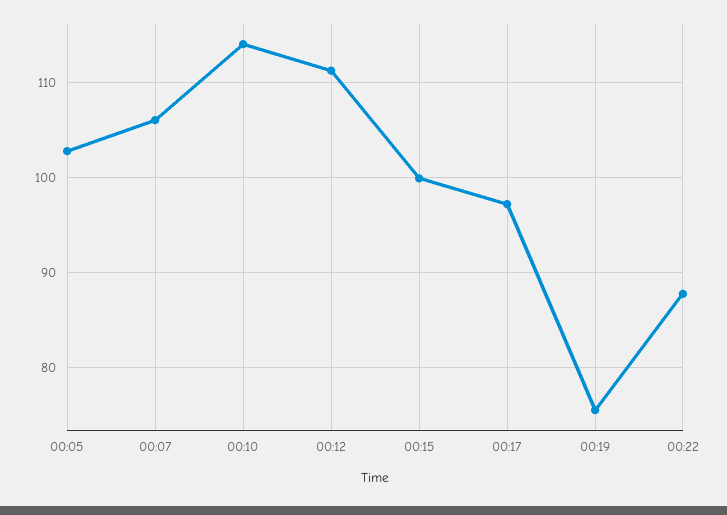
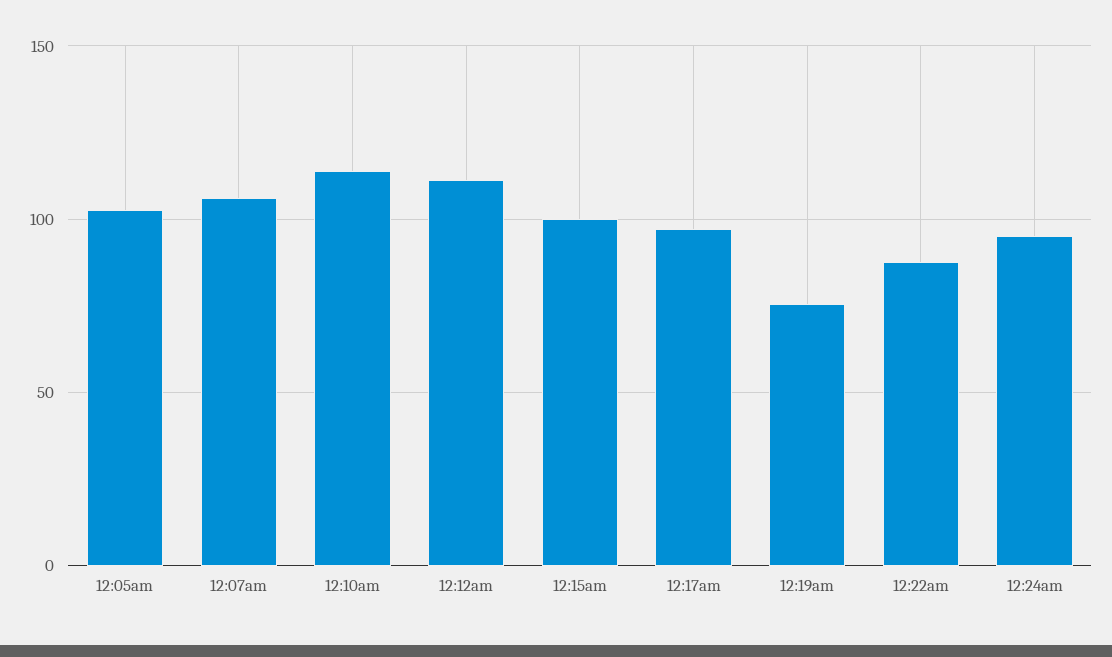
12:24am: none -> 95

